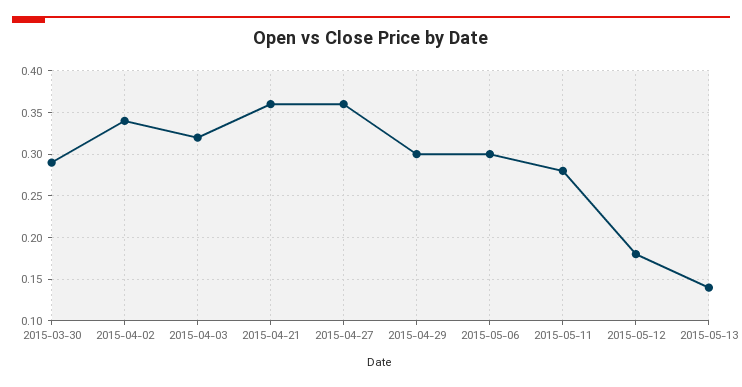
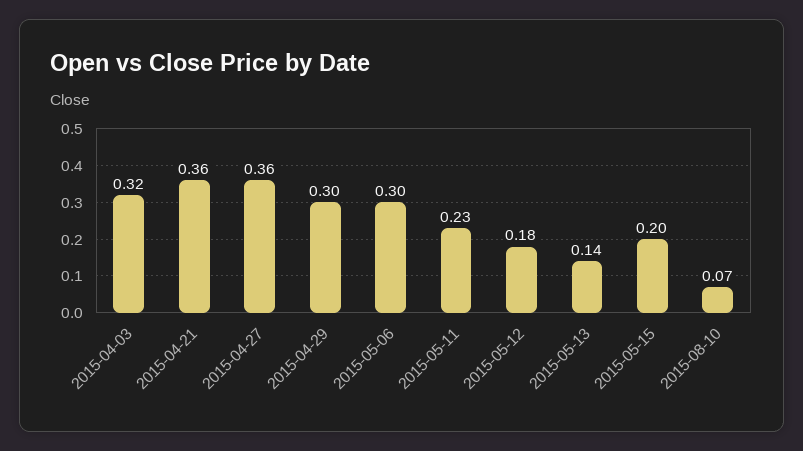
2015-03-30: 0.29 -> none
2015-04-02: 0.34 -> none
2015-05-11: 0.28 -> 0.23
2015-05-15: none -> 0.2
2015-08-10: none -> 0.07

